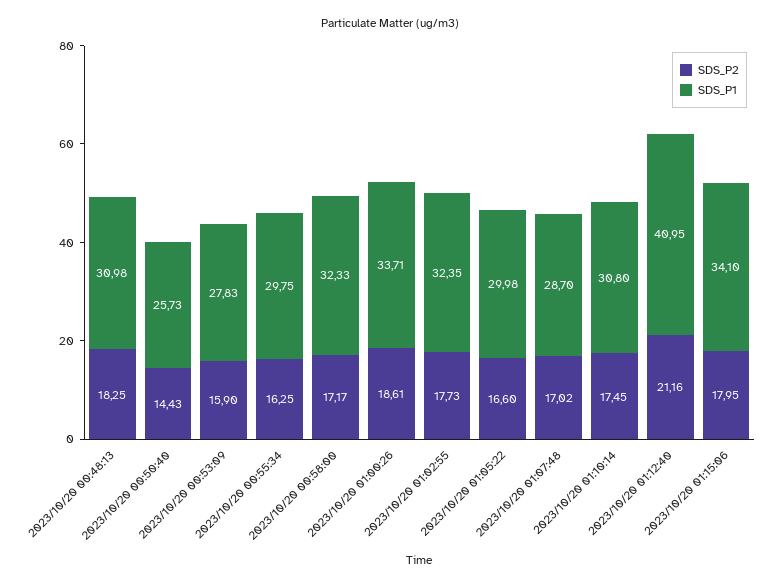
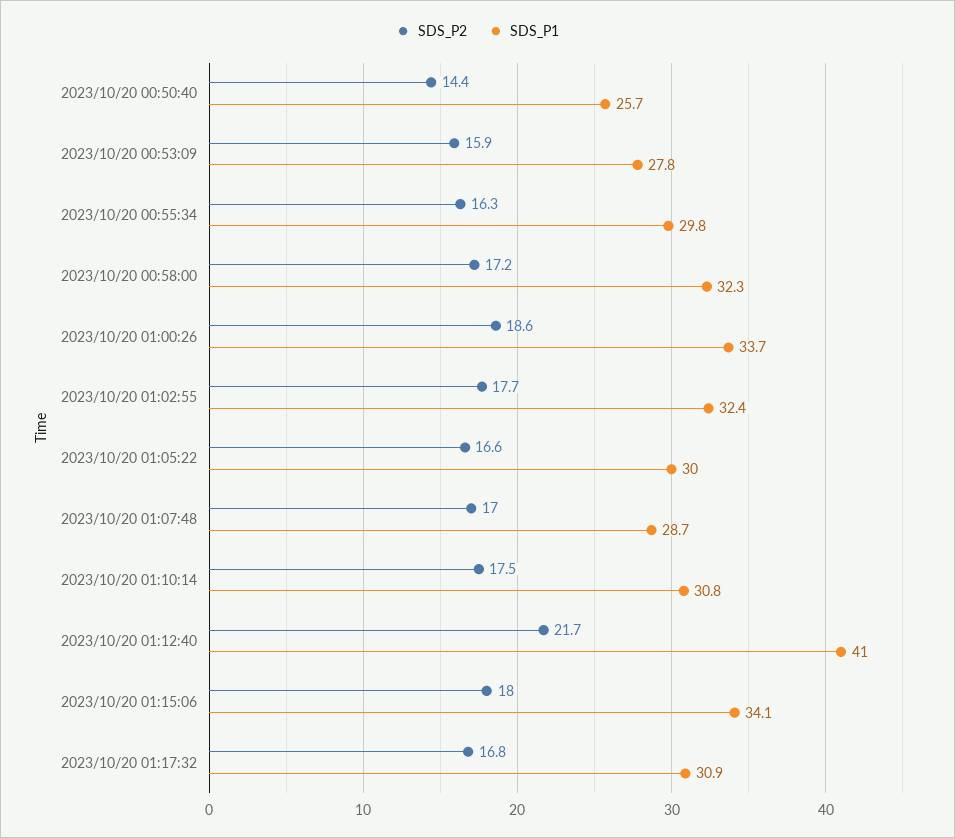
SDS_P2, 2023/10/20 00:48:13: 18.25 -> none
SDS_P1, 2023/10/20 00:48:13: 30.98 -> none
SDS_P2, 2023/10/20 01:12:40: 21.16 -> 21.7
SDS_P2, 2023/10/20 01:17:32: none -> 16.8
SDS_P1, 2023/10/20 01:17:32: none -> 30.9

